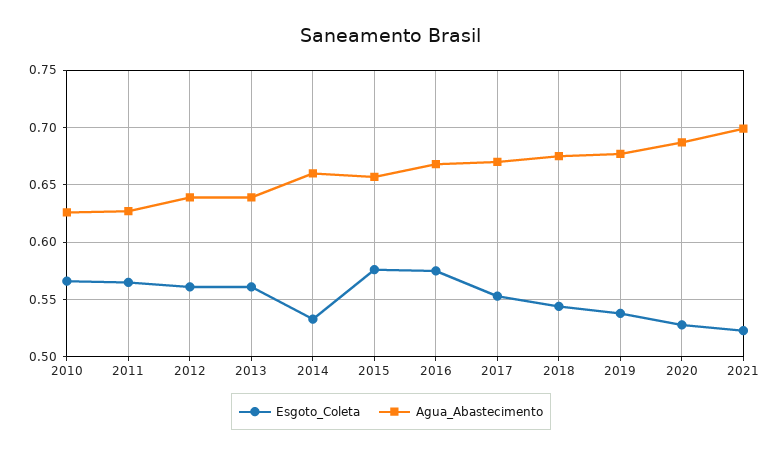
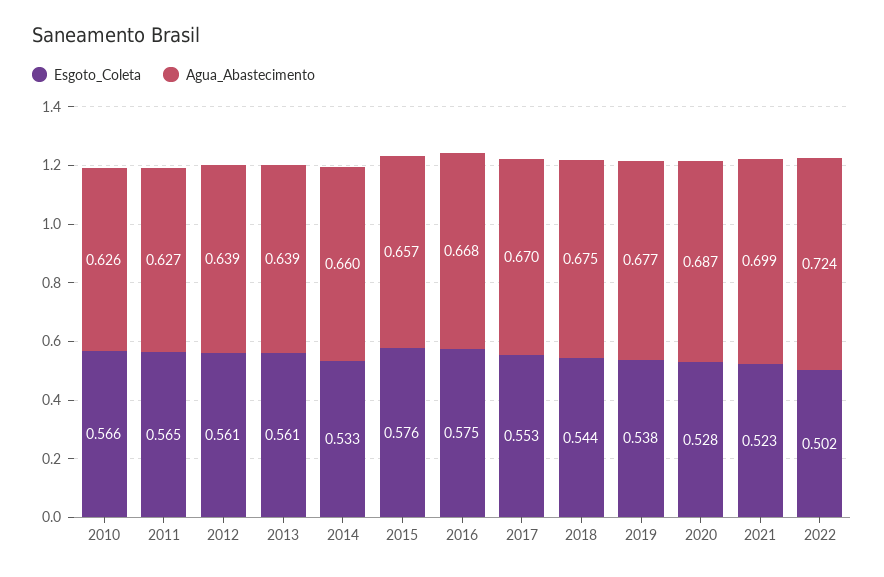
Esgoto_Coleta, 2022: none -> 0.502
Agua_Abastecimento, 2022: none -> 0.724

